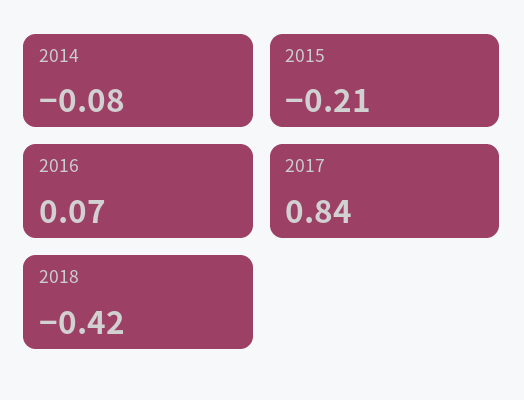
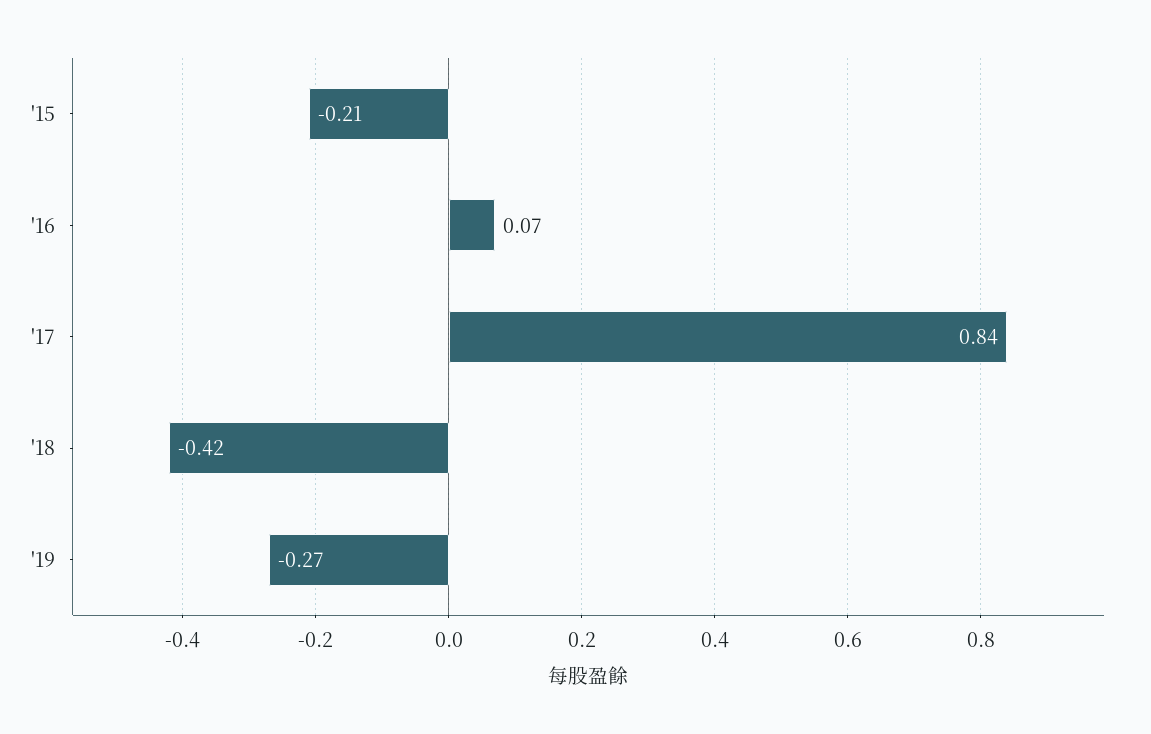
2014: -0.08 -> none
'19: none -> -0.27

